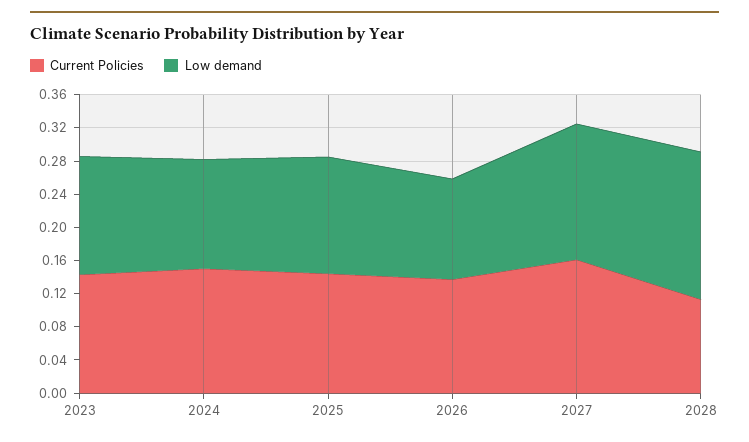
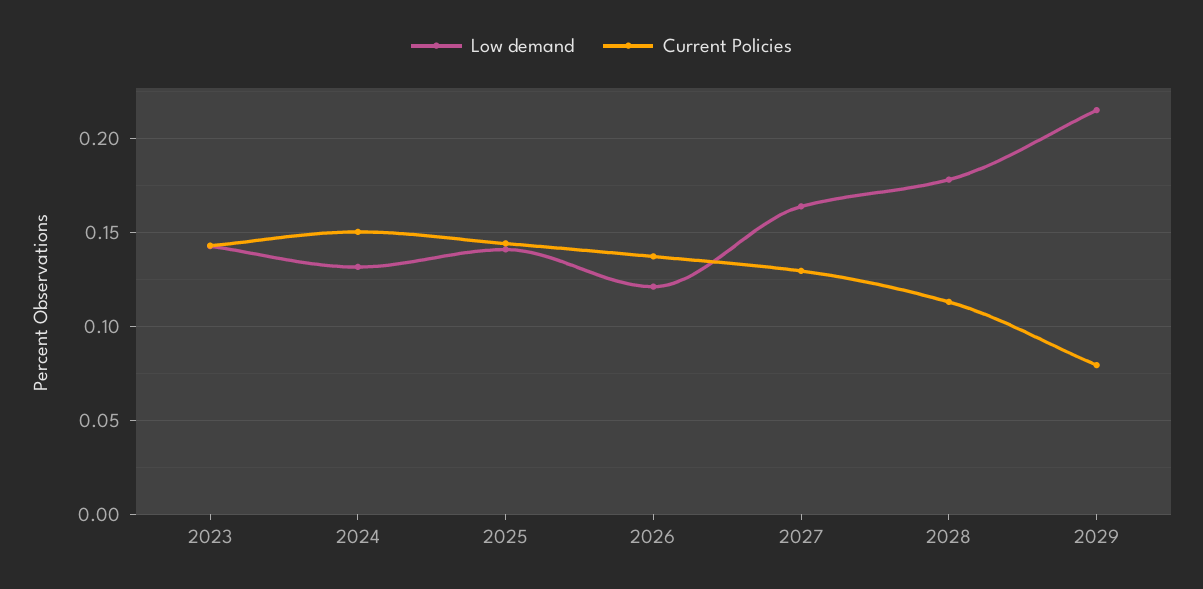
Current Policies, 2027: 0.16 -> 0.13
Low demand, 2029: none -> 0.215
Current Policies, 2029: none -> 0.08

